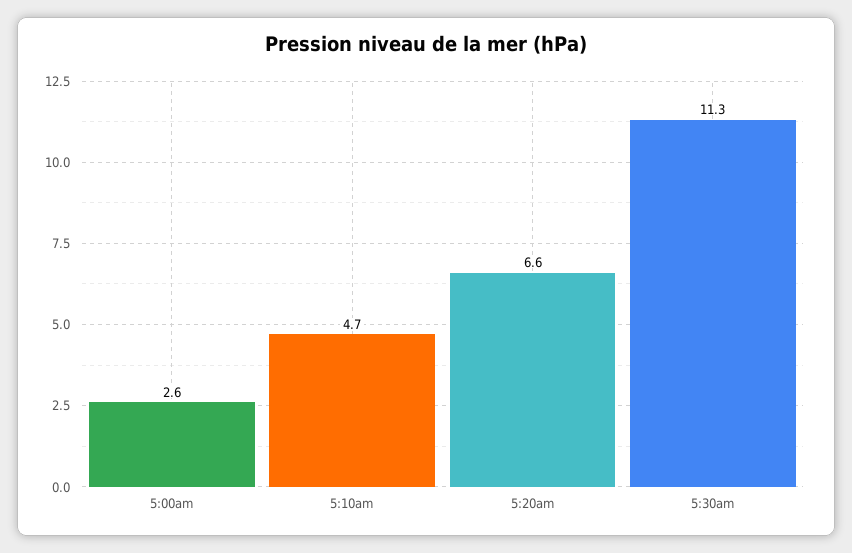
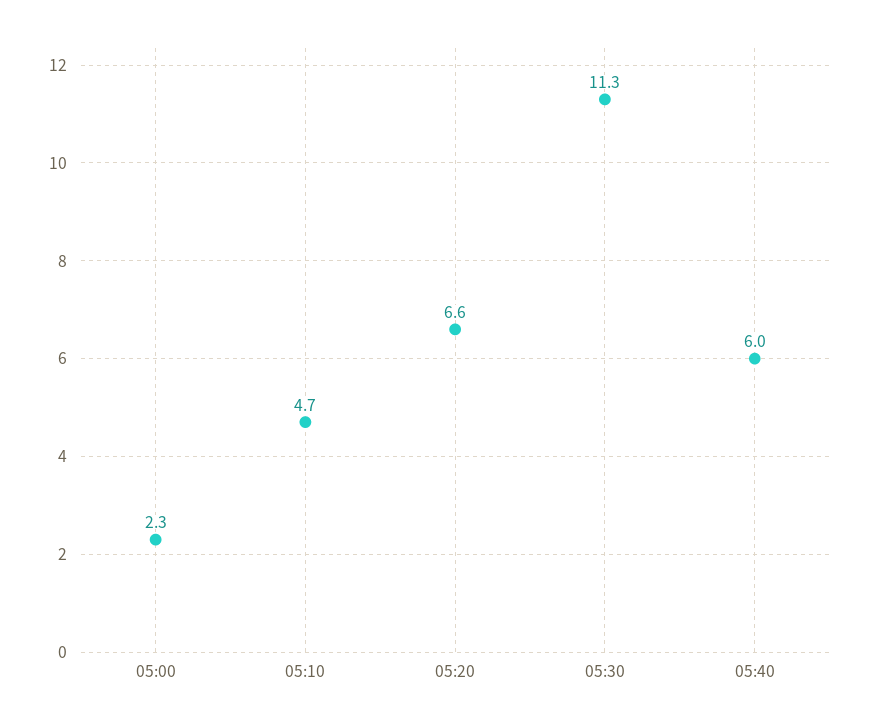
5:00am: 2.6 -> 2.3
05:40: none -> 6

